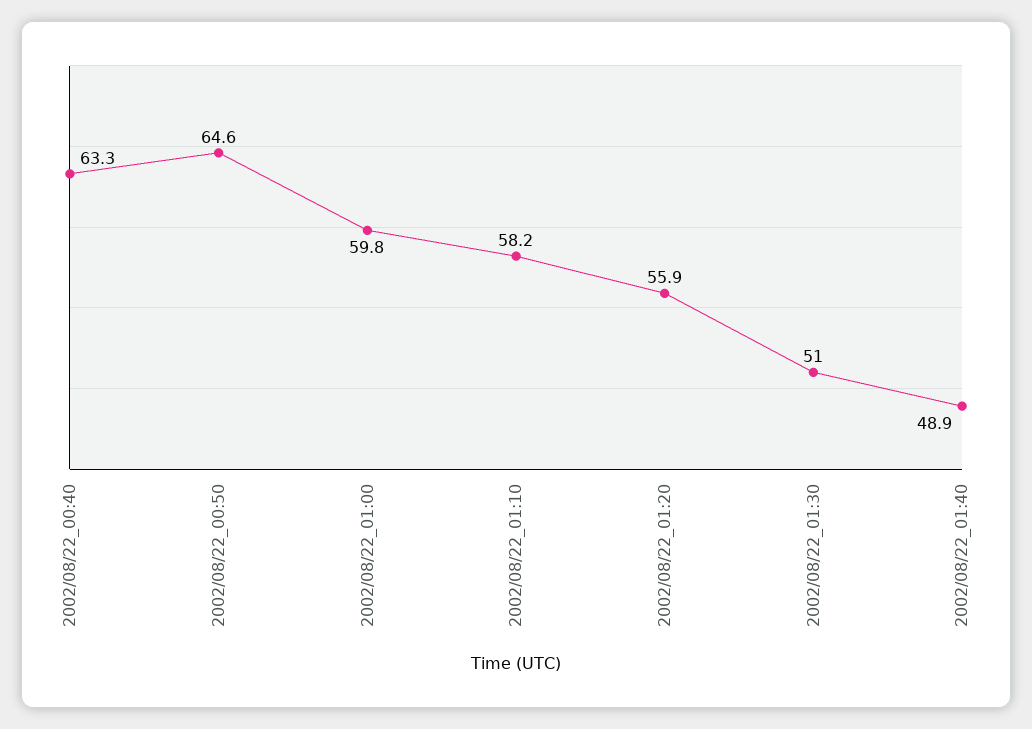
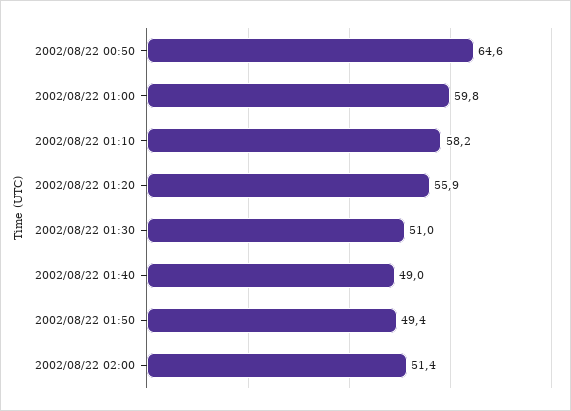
2002/08/22_00:40: 63.3 -> none
2002/08/22_01:40: 48.9 -> 49
2002/08/22 01:50: none -> 49.4
2002/08/22 02:00: none -> 51.4

